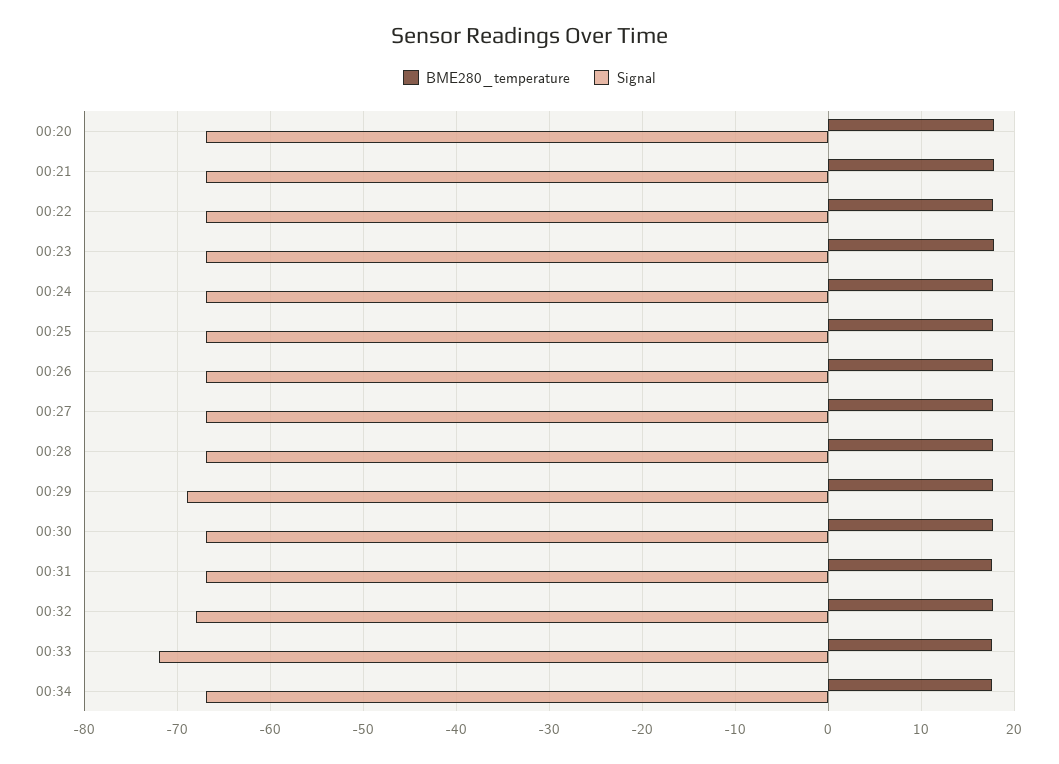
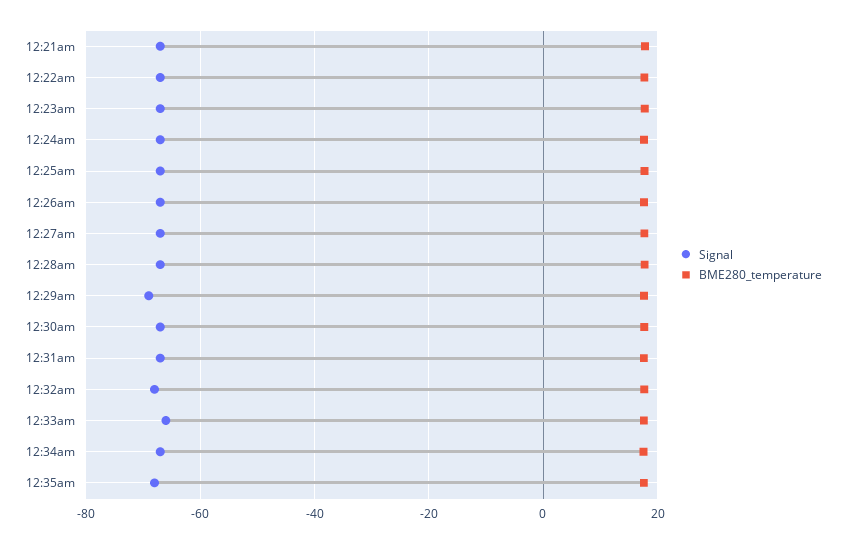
BME280_temperature, 00:20: 18 -> none
Signal, 00:20: -67 -> none
Signal, 00:33: -72 -> -66
Signal, 12:35am: none -> -68
BME280_temperature, 12:35am: none -> 18

